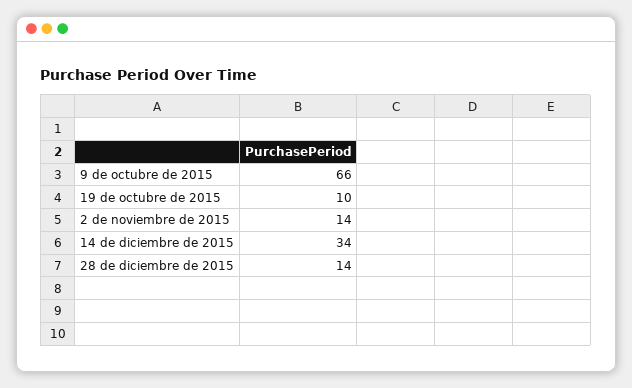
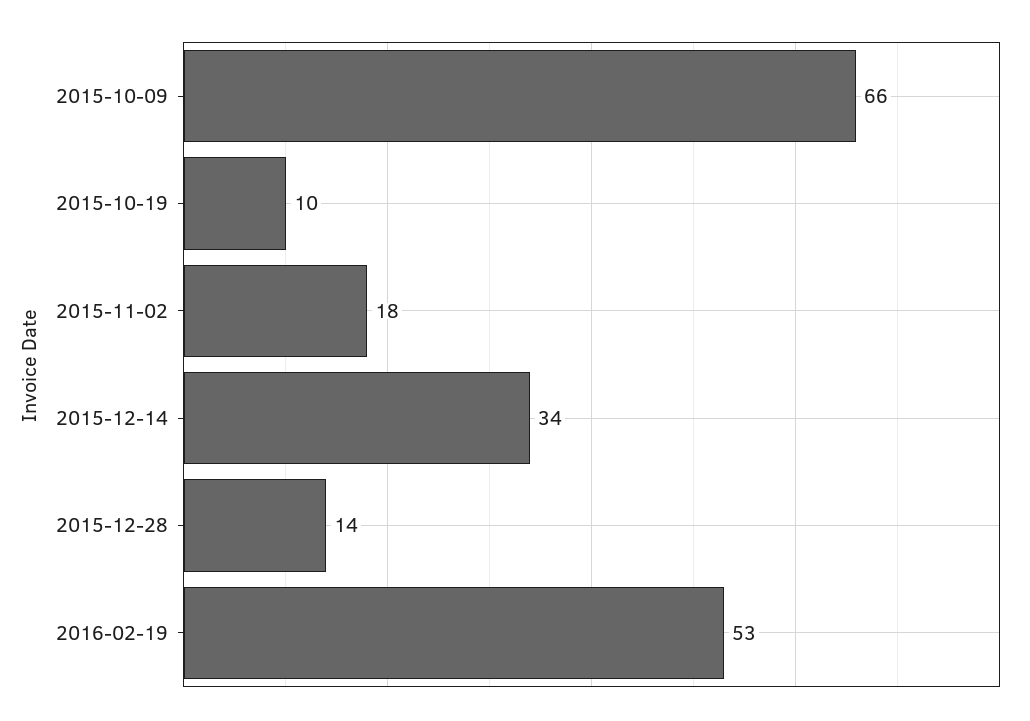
2 de noviembre de 2015: 14 -> 18
2016-02-19: none -> 53

